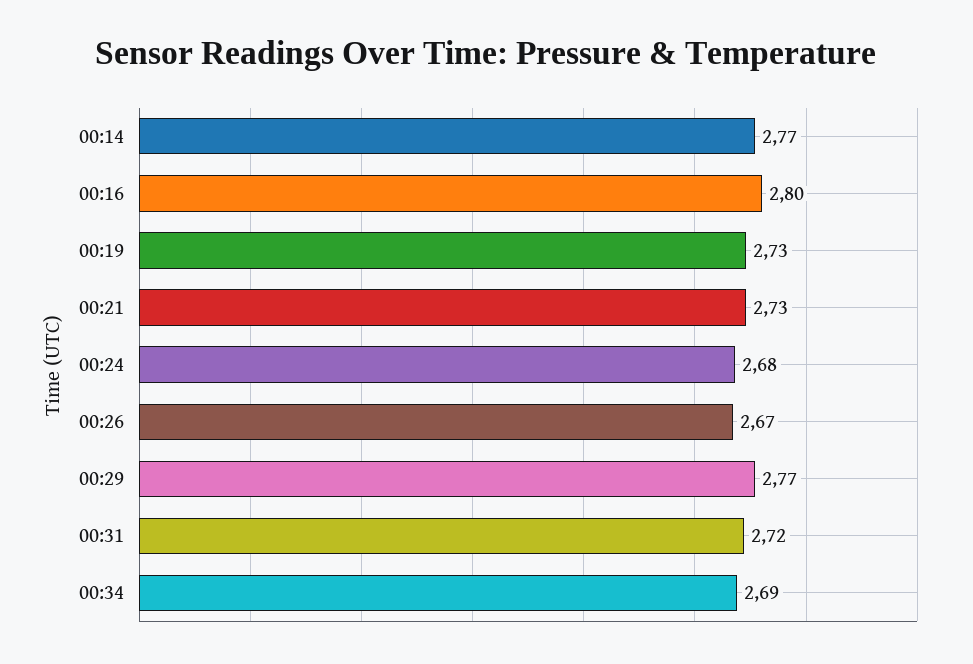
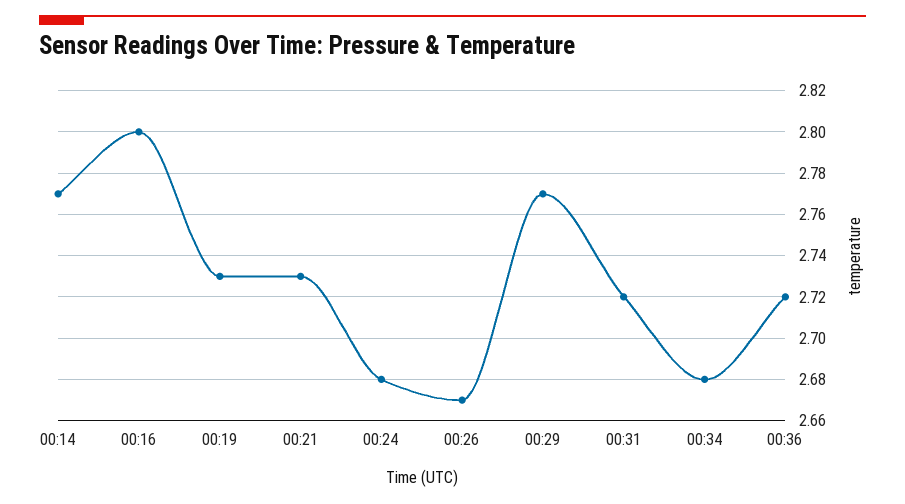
00:34: 2.69 -> 2.68
00:36: none -> 2.72

